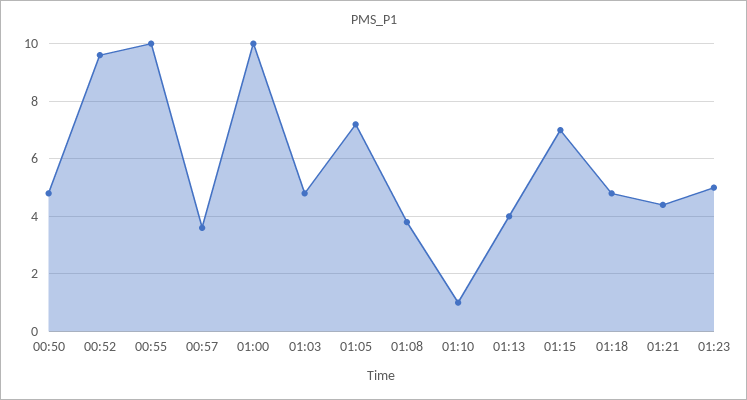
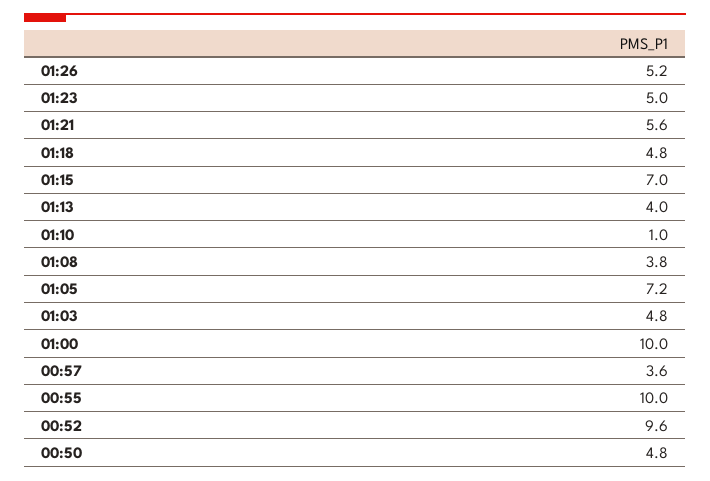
01:21: 4.5 -> 5.6
01:26: none -> 5.2

